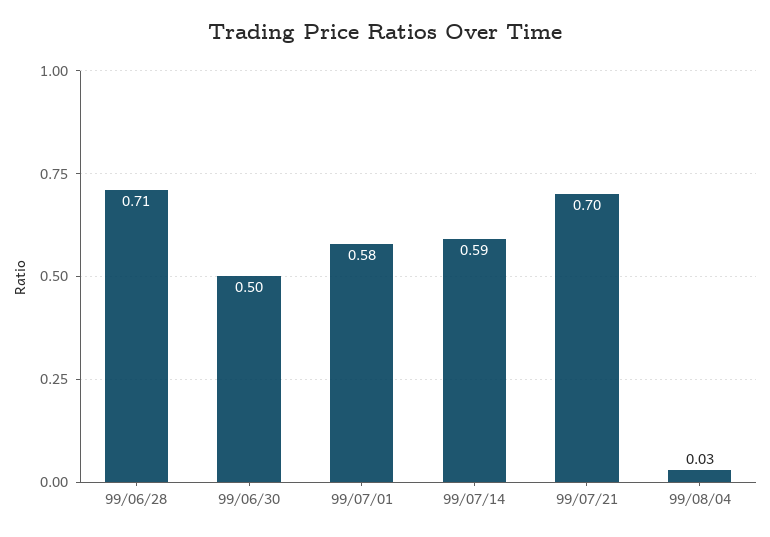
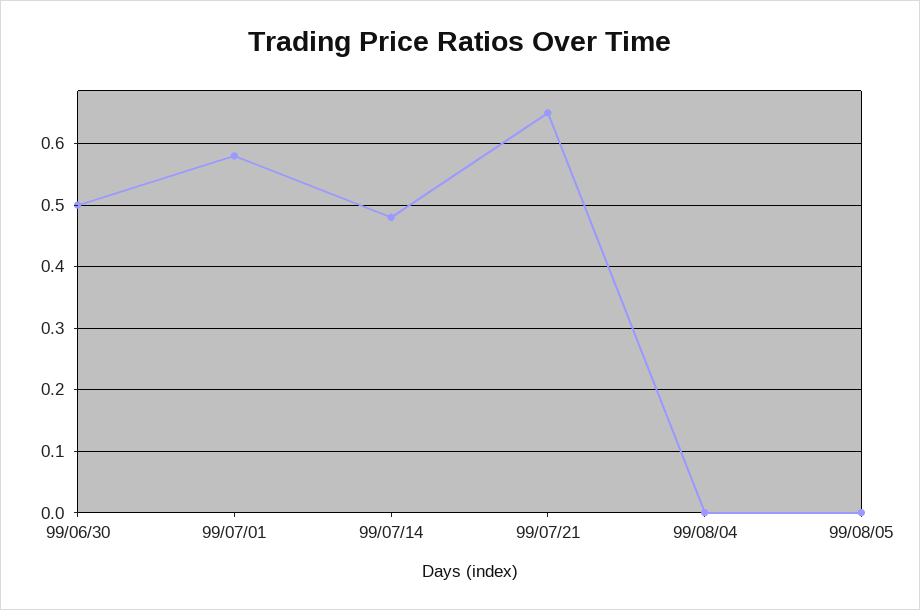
99/06/28: 0.71 -> none
99/07/14: 0.59 -> 0.48
99/07/21: 0.7 -> 0.65
99/08/04: 0.03 -> 0
99/08/05: none -> 0

